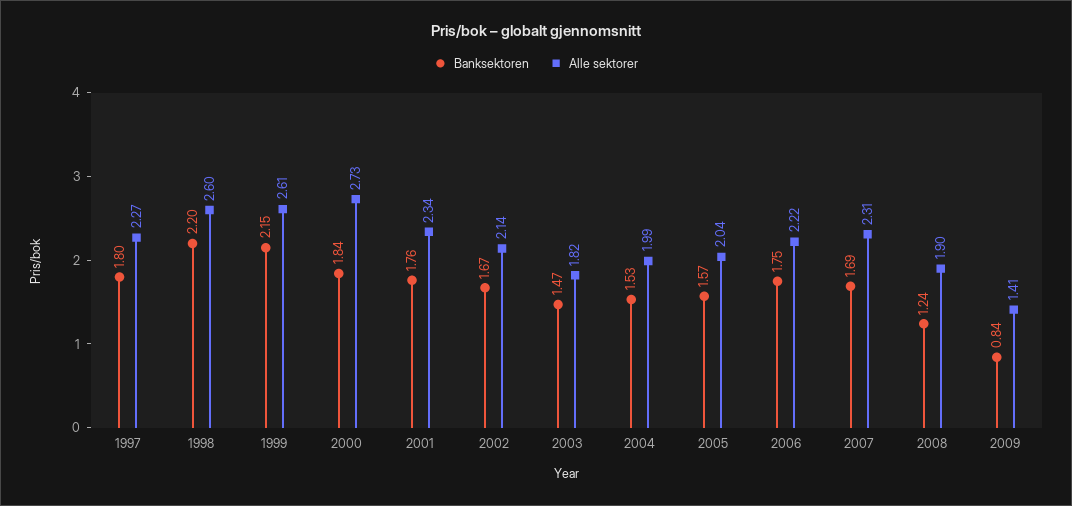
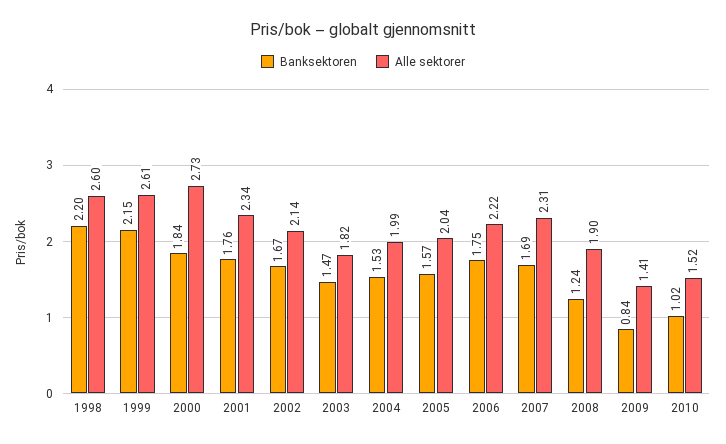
Banksektoren, 1997: 1.8 -> none
Alle sektorer, 1997: 2.27 -> none
Banksektoren, 2010: none -> 1.02
Alle sektorer, 2010: none -> 1.52

